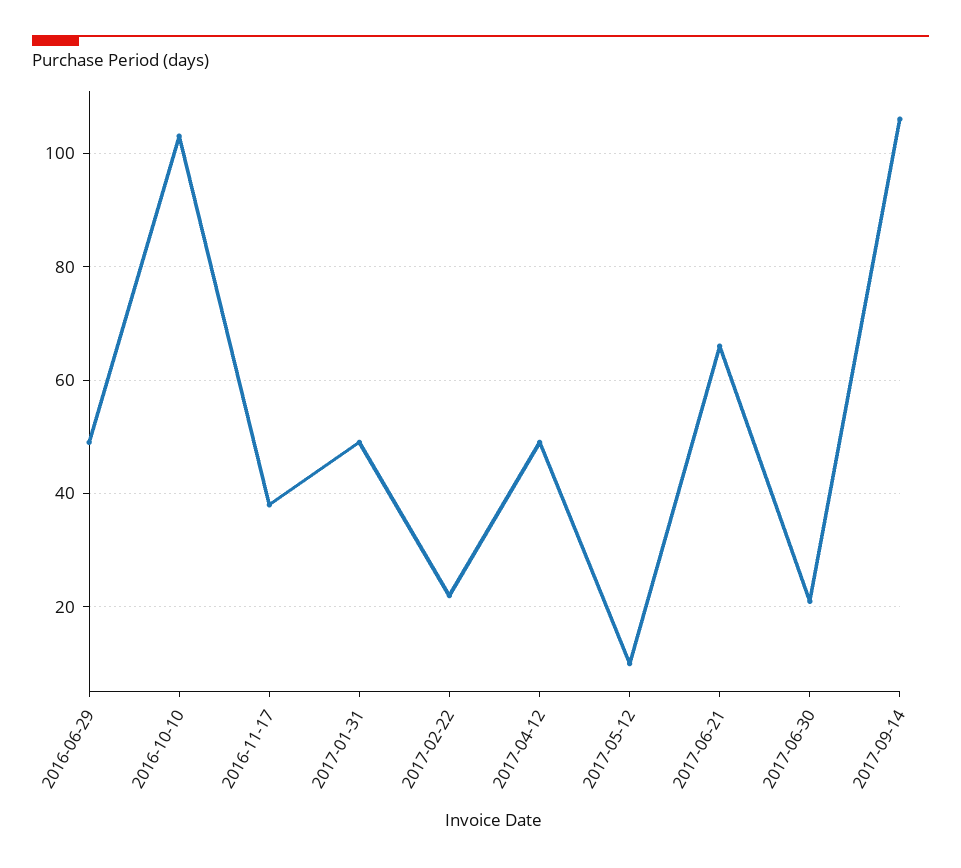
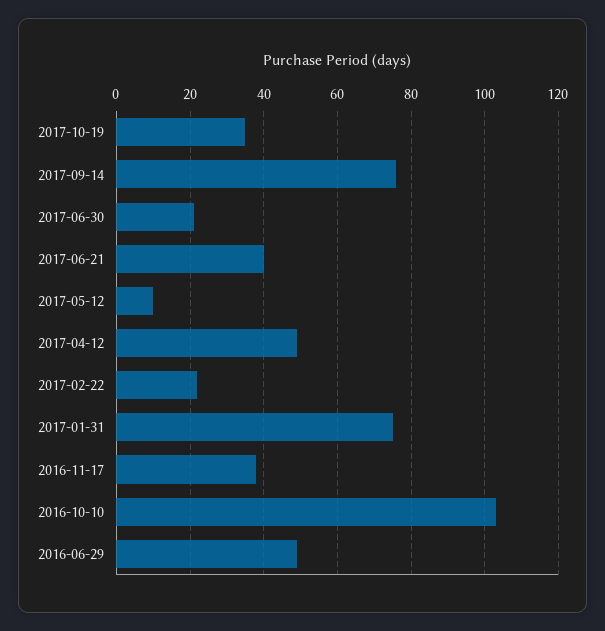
2017-01-31: 50 -> 75
2017-06-21: 65 -> 40
2017-09-14: 105 -> 75
2017-10-19: none -> 35

